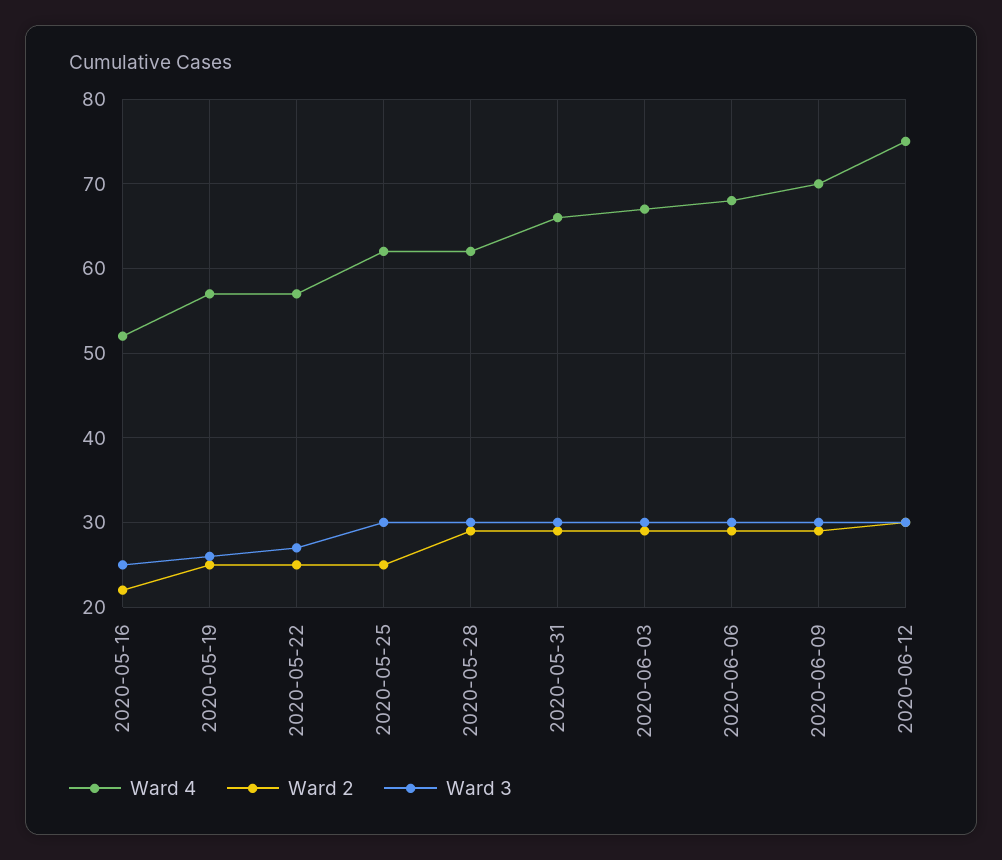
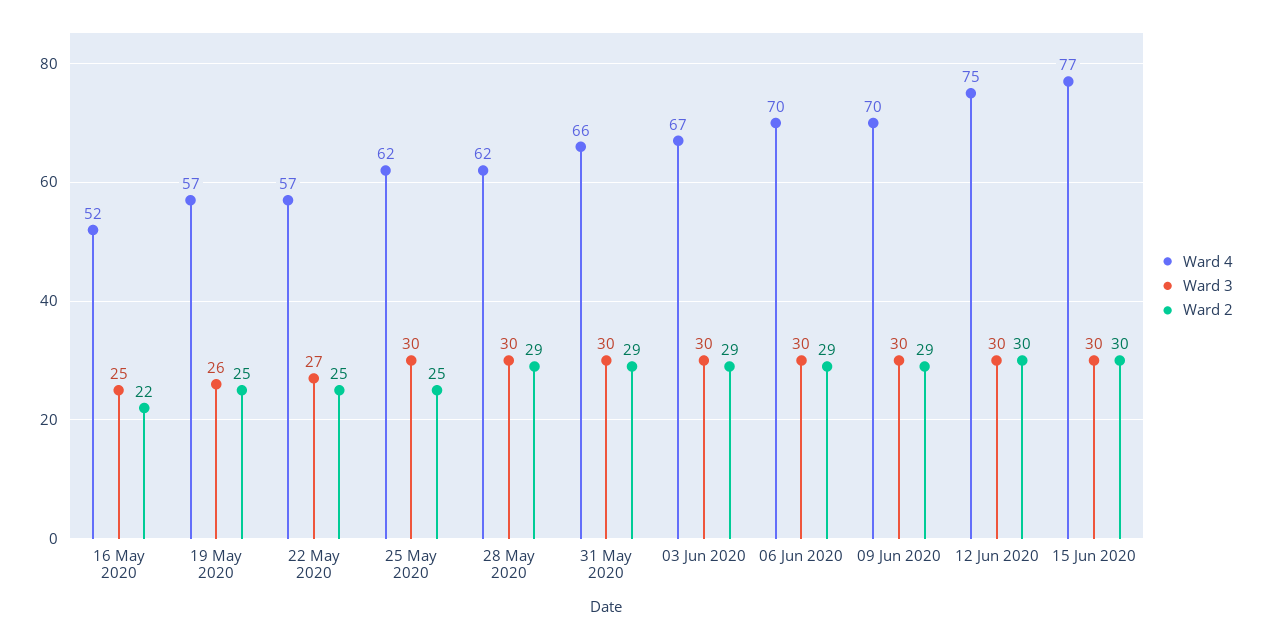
Ward 4, 2020-06-06: 68 -> 70
Ward 4, 15 Jun 2020: none -> 77
Ward 3, 15 Jun 2020: none -> 30
Ward 2, 15 Jun 2020: none -> 30

